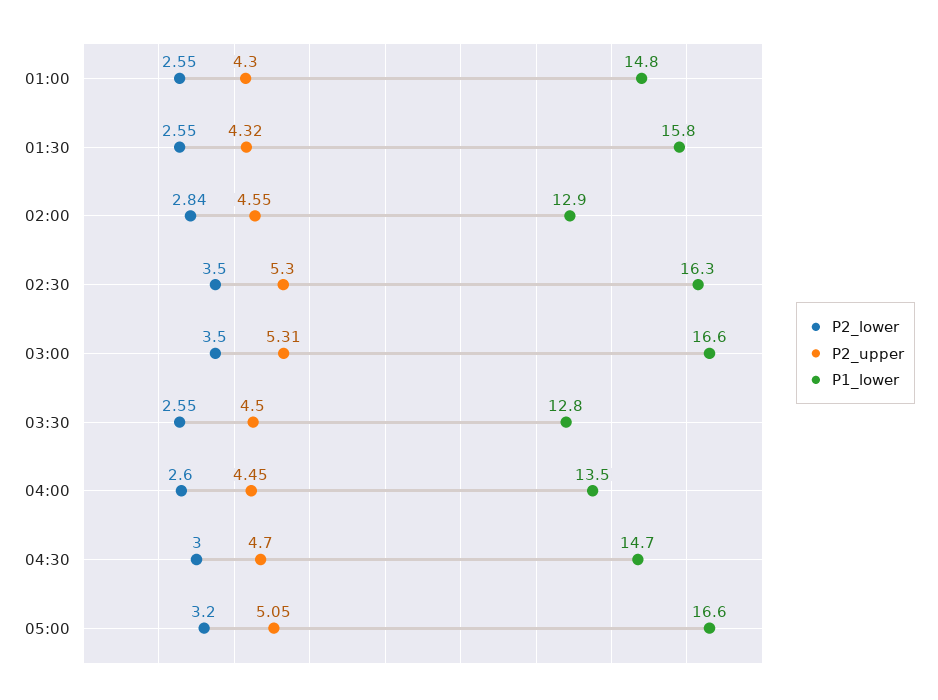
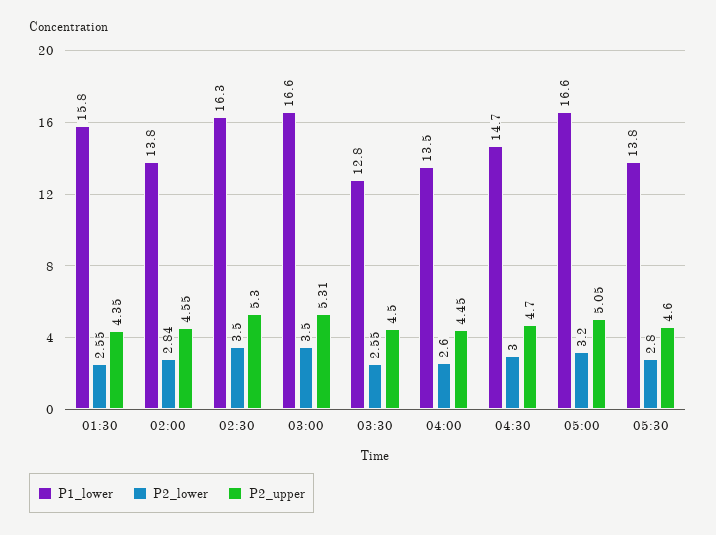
P2_lower, 01:00: 2.55 -> none
P2_upper, 01:00: 4.3 -> none
P1_lower, 01:00: 14.8 -> none
P2_upper, 01:30: 4.32 -> 4.35
P1_lower, 02:00: 12.9 -> 13.8
P1_lower, 05:30: none -> 13.8
P2_lower, 05:30: none -> 2.8
P2_upper, 05:30: none -> 4.6

